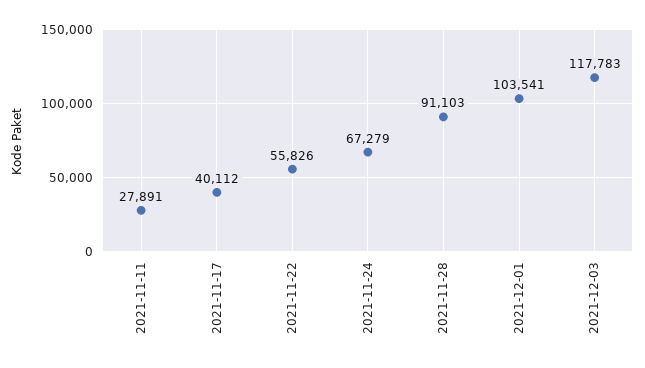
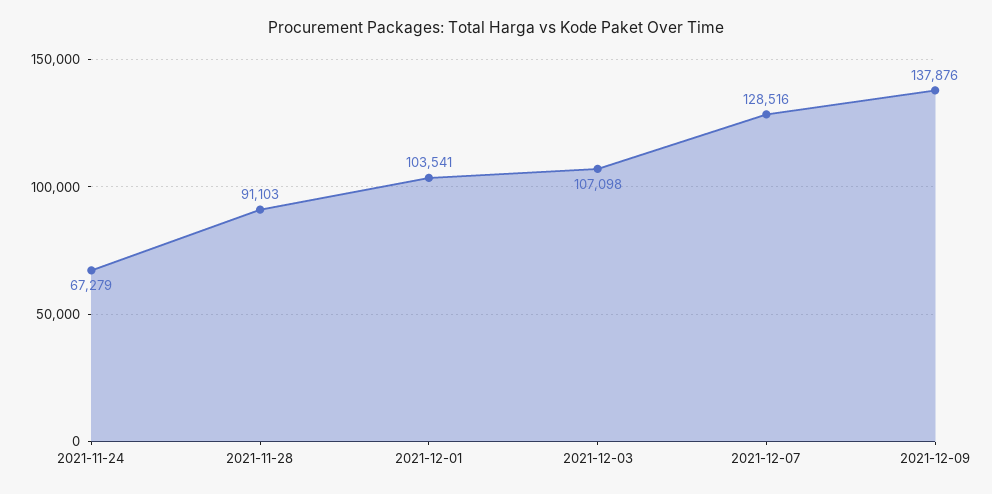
2021-11-11: 27891 -> none
2021-11-17: 40112 -> none
2021-11-22: 55826 -> none
2021-12-03: 117783 -> 107098
2021-12-07: none -> 128516
2021-12-09: none -> 137876

